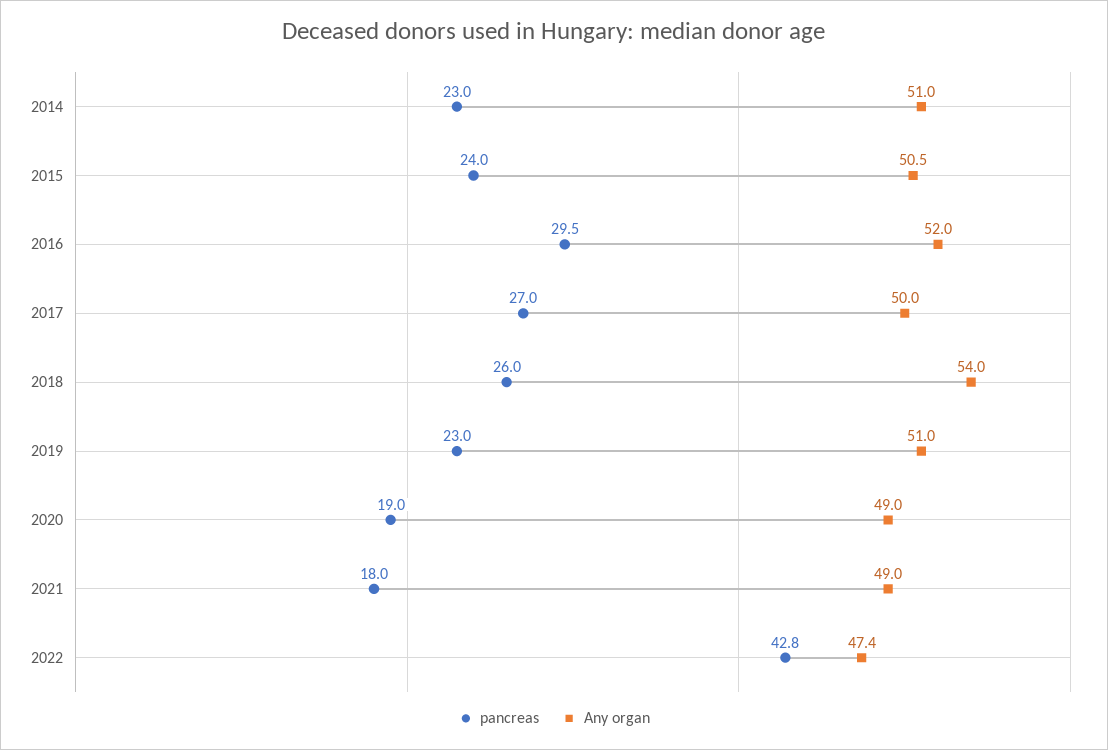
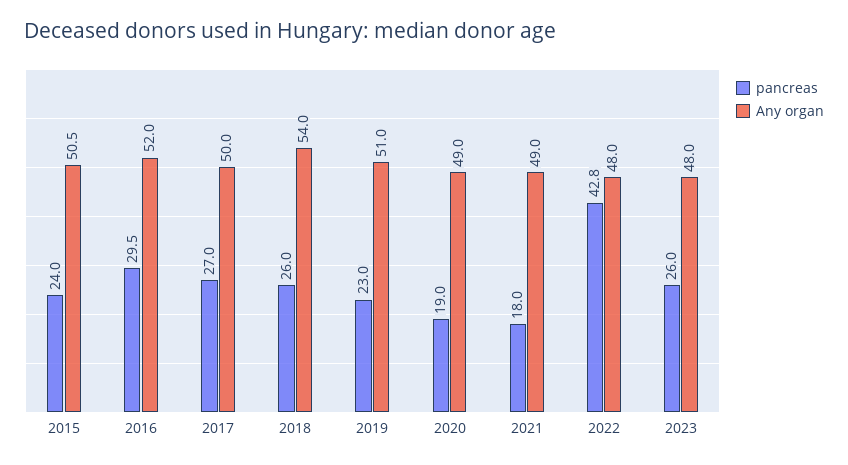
pancreas, 2014: 23 -> none
Any organ, 2014: 51 -> none
Any organ, 2022: 47.4 -> 48
pancreas, 2023: none -> 26
Any organ, 2023: none -> 48

